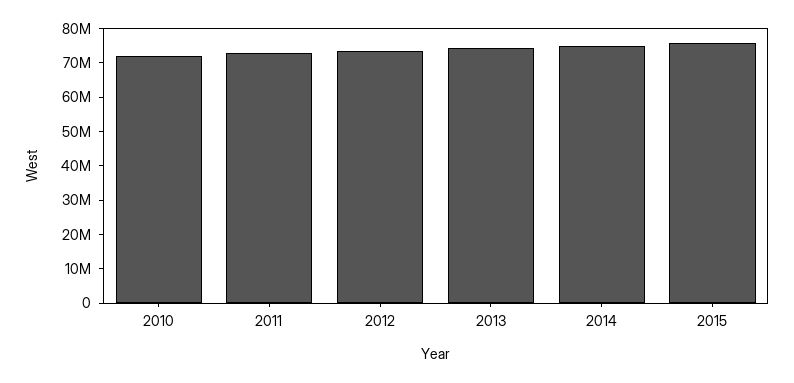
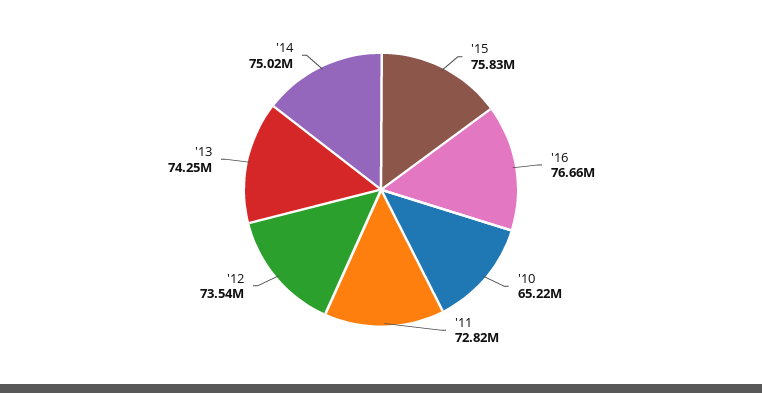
2010: 72500000 -> 65220000
'16: none -> 76660000

